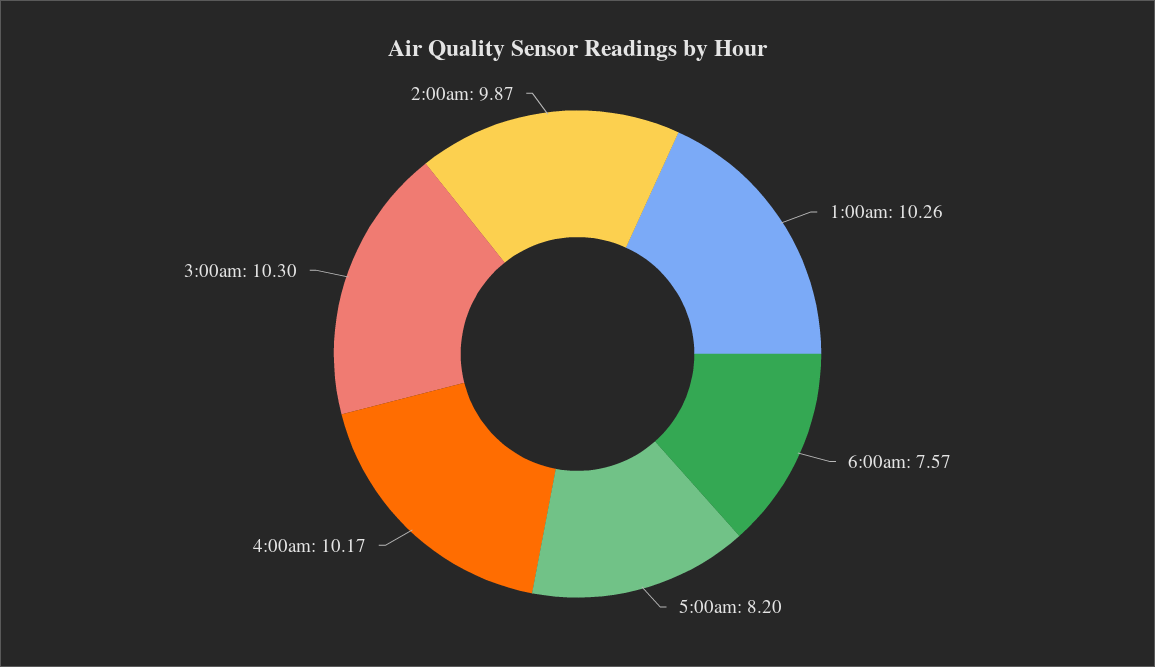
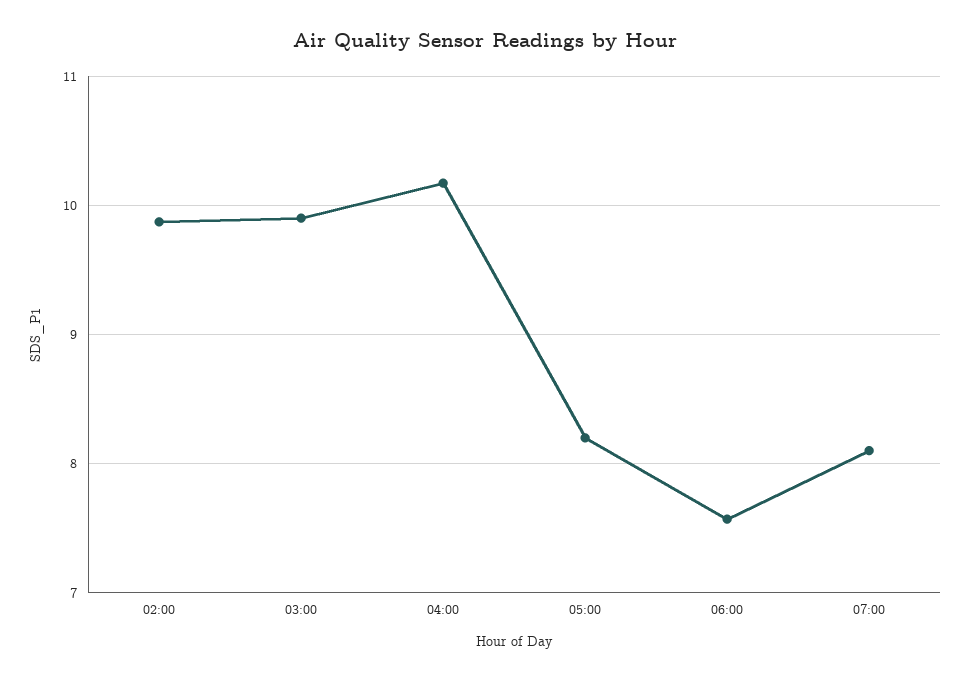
1:00am: 10.26 -> none
3:00am: 10.3 -> 9.9
07:00: none -> 8.1

